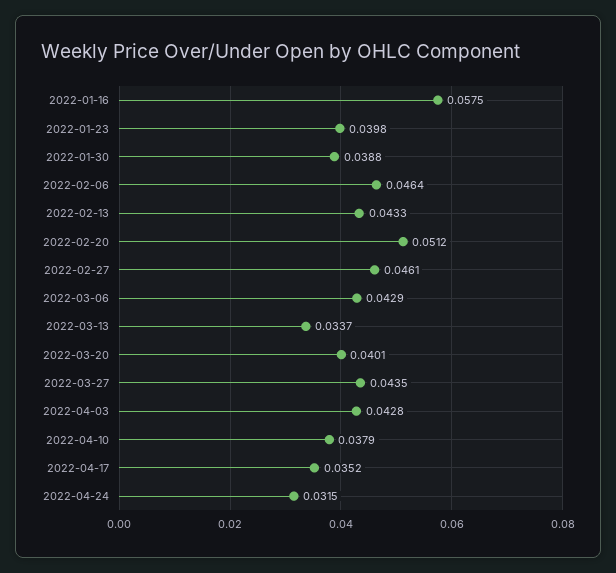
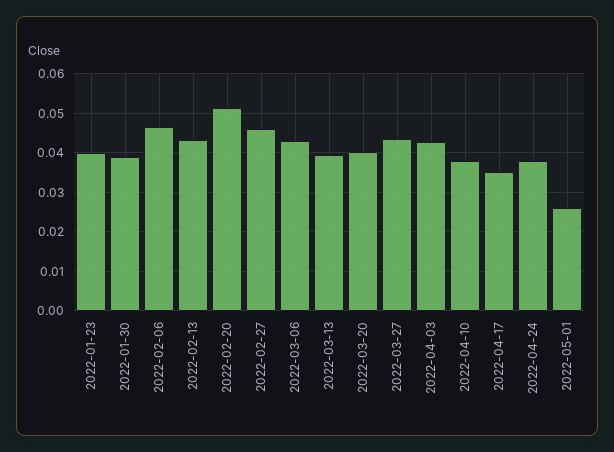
2022-01-16: 0.0575 -> none
2022-03-13: 0.0337 -> 0.04
2022-04-24: 0.0315 -> 0.038
2022-05-01: none -> 0.026

